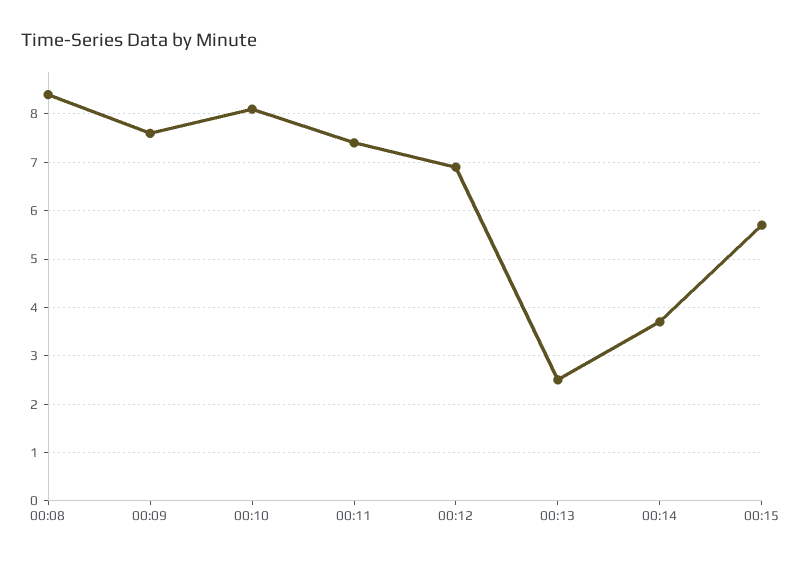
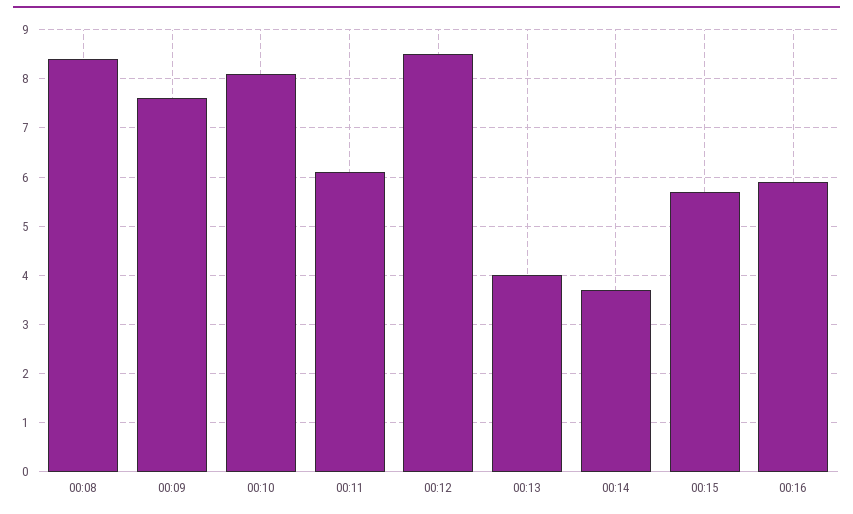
00:11: 7.5 -> 6
00:12: 7 -> 8.5
00:13: 2.5 -> 4
00:16: none -> 6

